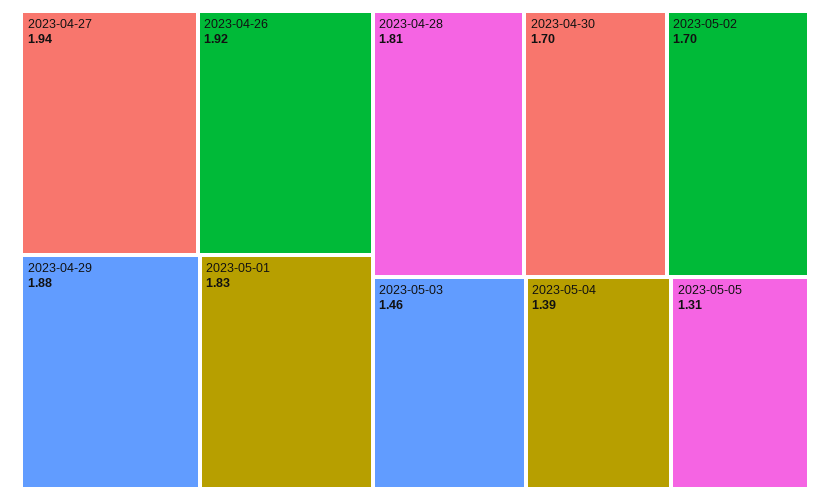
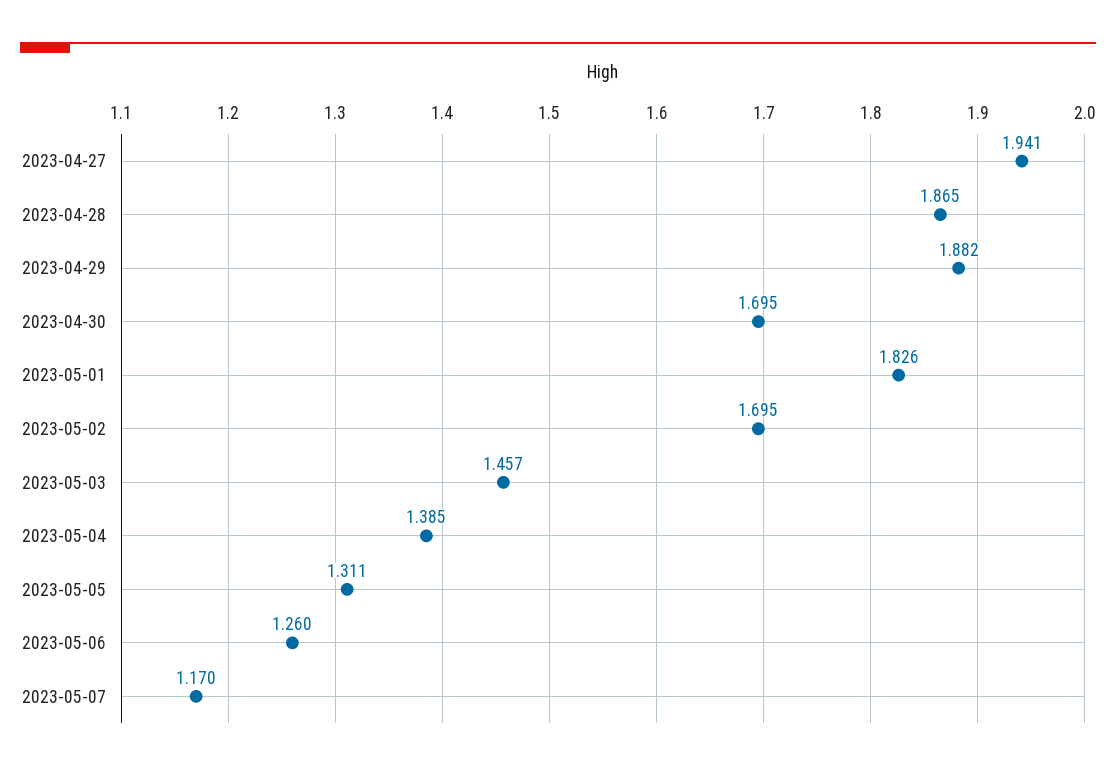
2023-04-26: 1.92 -> none
2023-04-28: 1.81 -> 1.865
2023-05-06: none -> 1.26
2023-05-07: none -> 1.17

